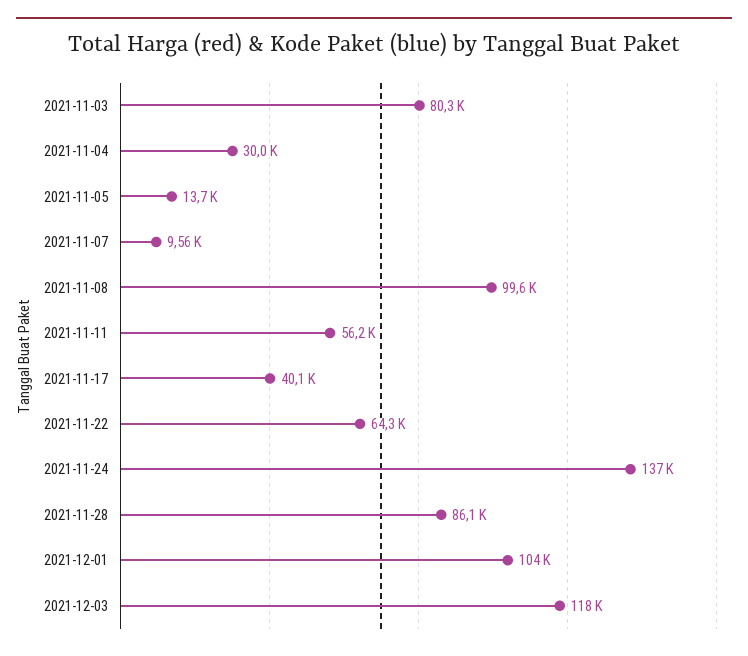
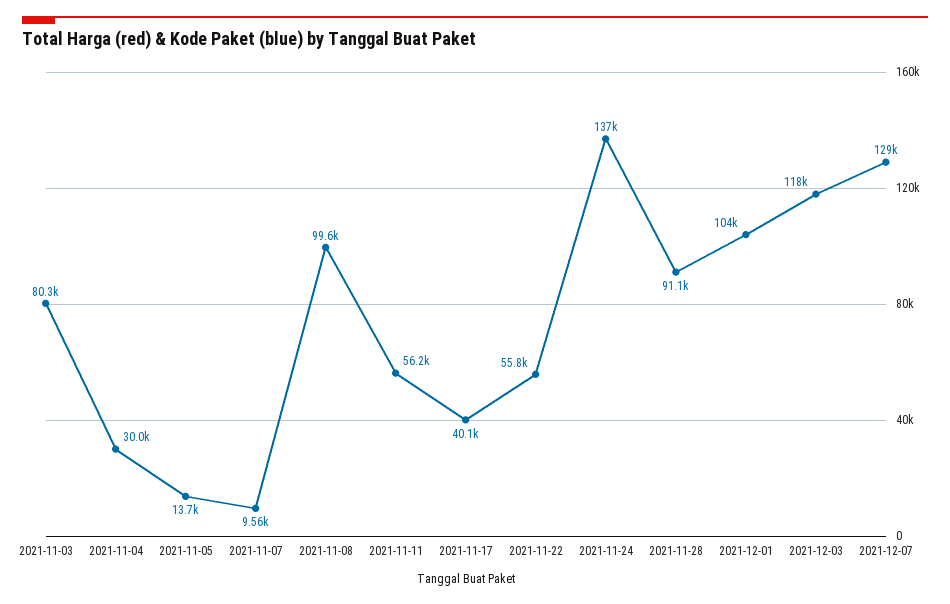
2021-11-22: 64300 -> 55800
2021-11-28: 86100 -> 91100
2021-12-07: none -> 129000

